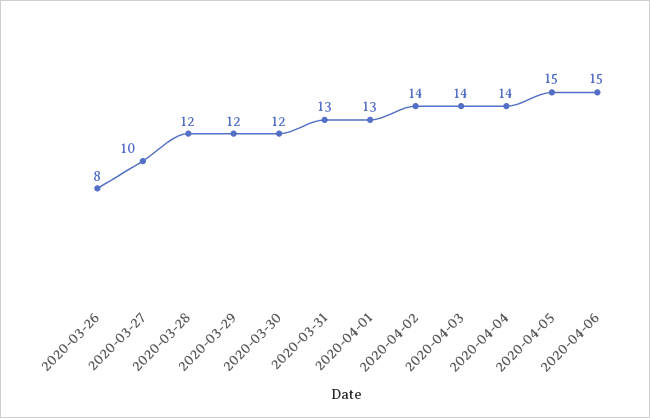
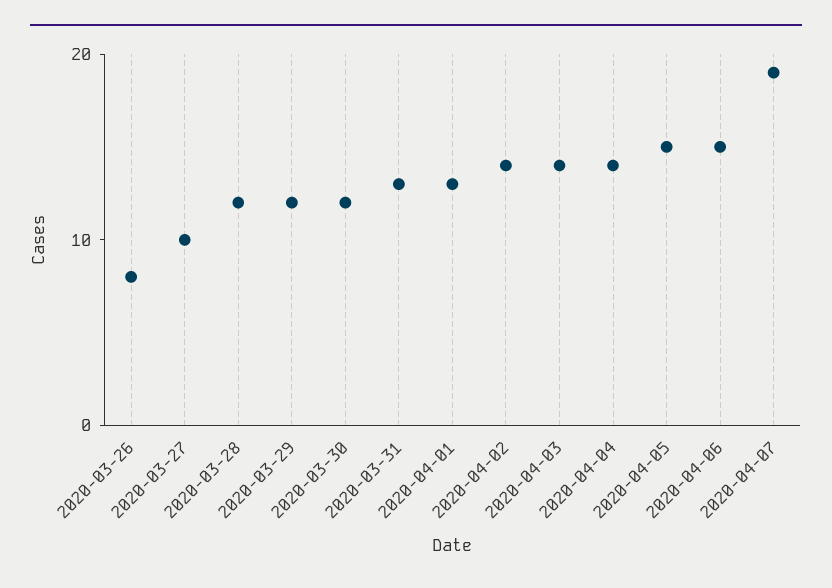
2020-04-07: none -> 19

